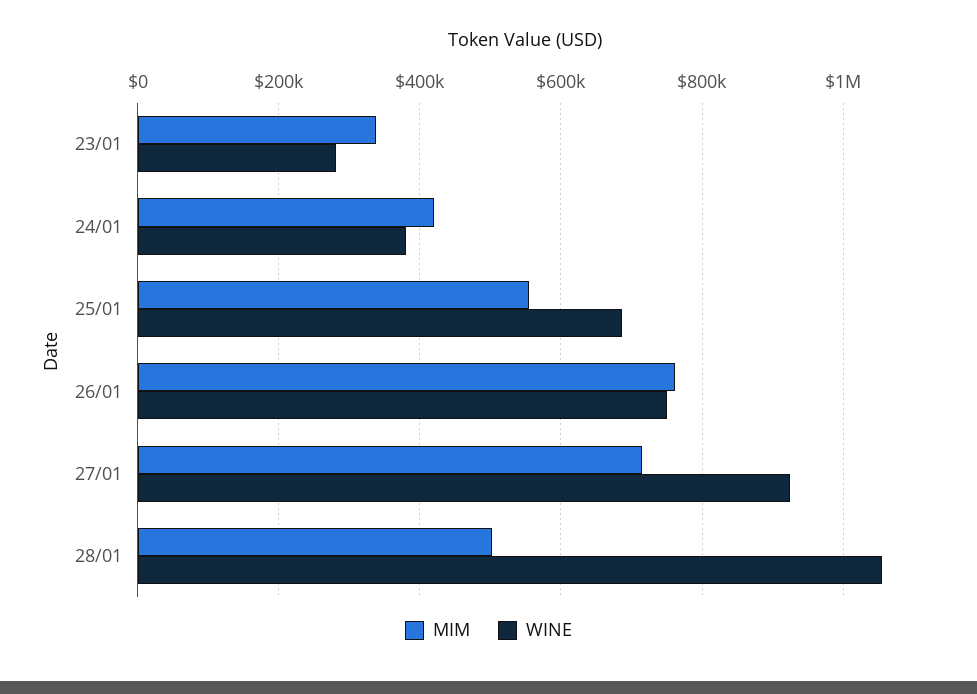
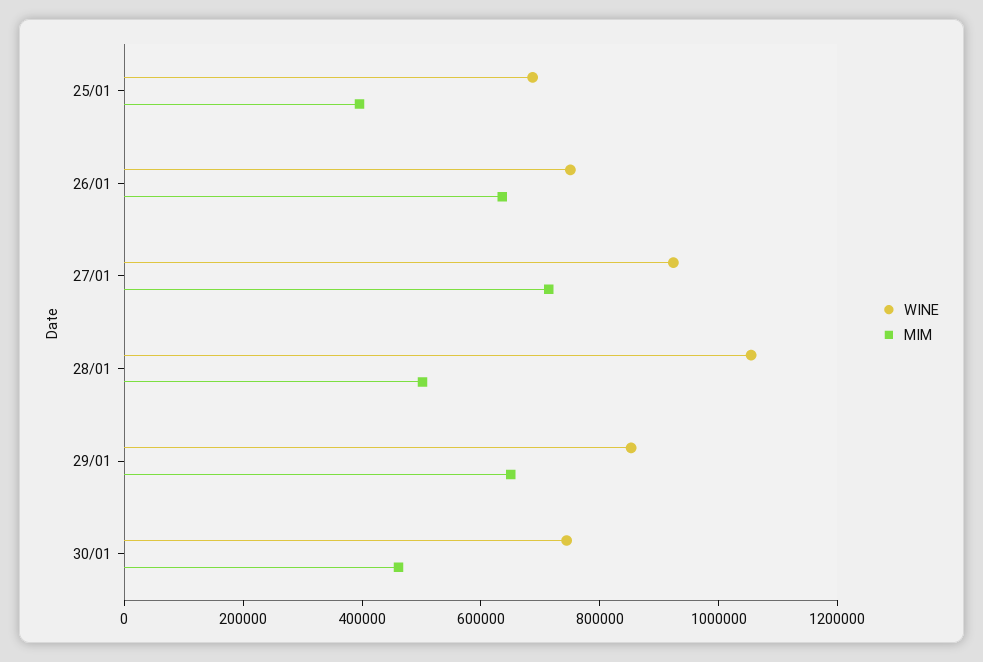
MIM, 23/01: 340000 -> none
WINE, 23/01: 280000 -> none
MIM, 24/01: 420000 -> none
WINE, 24/01: 380000 -> none
MIM, 25/01: 560000 -> 400000
MIM, 26/01: 760000 -> 650000
WINE, 29/01: none -> 850000
MIM, 29/01: none -> 650000
WINE, 30/01: none -> 750000
MIM, 30/01: none -> 450000

